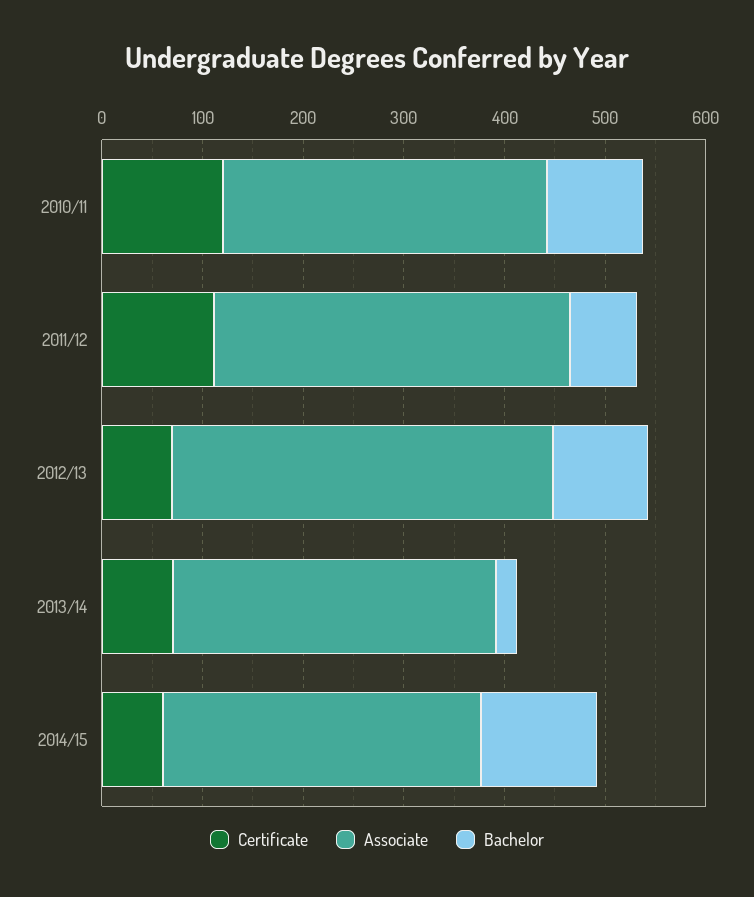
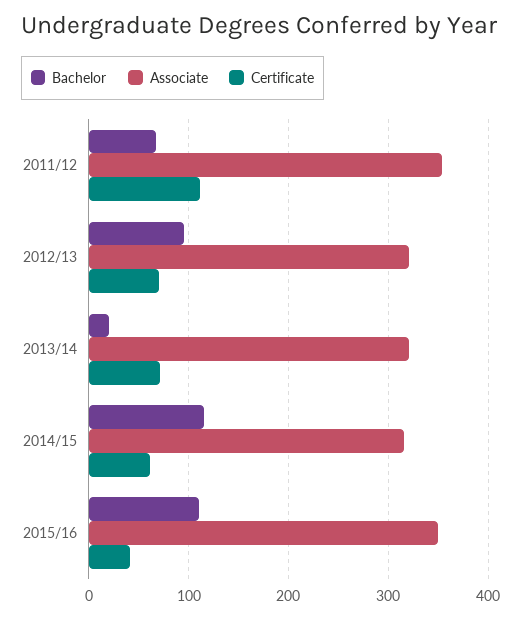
Certificate, 2010/11: 120 -> none
Associate, 2010/11: 320 -> none
Bachelor, 2010/11: 100 -> none
Associate, 2012/13: 380 -> 320
Bachelor, 2015/16: none -> 110
Associate, 2015/16: none -> 350
Certificate, 2015/16: none -> 40

